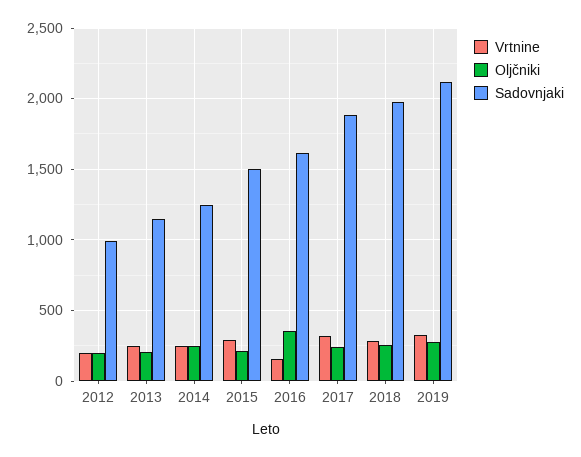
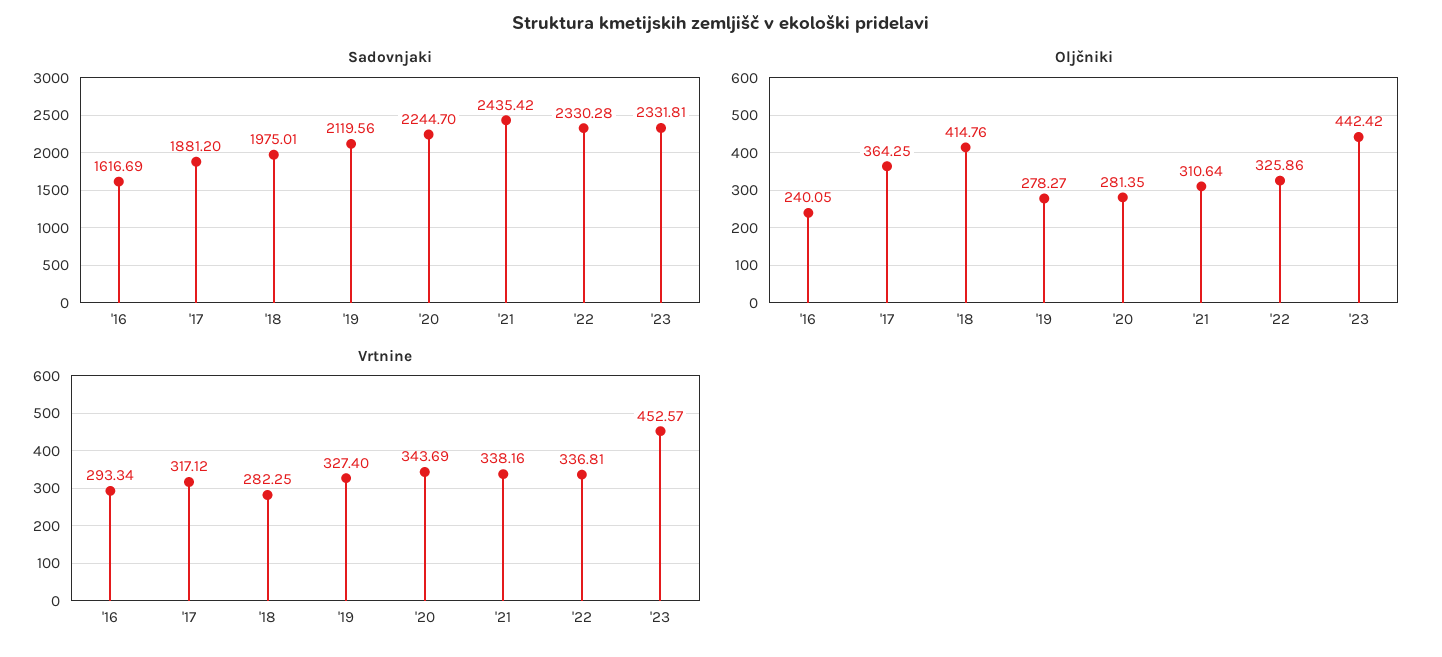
Vrtnine, 2012: 200 -> none
Oljčniki, 2012: 200 -> none
Sadovnjaki, 2012: 1000 -> none
Vrtnine, 2013: 250 -> none
Oljčniki, 2013: 200 -> none
Sadovnjaki, 2013: 1150 -> none
Vrtnine, 2014: 250 -> none
Oljčniki, 2014: 250 -> none
Sadovnjaki, 2014: 1250 -> none
Vrtnine, 2015: 300 -> none
Oljčniki, 2015: 200 -> none
Sadovnjaki, 2015: 1500 -> none
Vrtnine, 2016: 150 -> 293.34
Oljčniki, 2016: 350 -> 240.05
Oljčniki, 2017: 250 -> 364.25
Oljčniki, 2018: 250 -> 414.76
Sadovnjaki, '20: none -> 2244.7
Sadovnjaki, '21: none -> 2435.42
Sadovnjaki, '22: none -> 2330.28
Sadovnjaki, '23: none -> 2331.81
Oljčniki, '20: none -> 281.35
Oljčniki, '21: none -> 310.64
Oljčniki, '22: none -> 325.86
Oljčniki, '23: none -> 442.42
Vrtnine, '20: none -> 343.69
Vrtnine, '21: none -> 338.16
Vrtnine, '22: none -> 336.81
Vrtnine, '23: none -> 452.57

